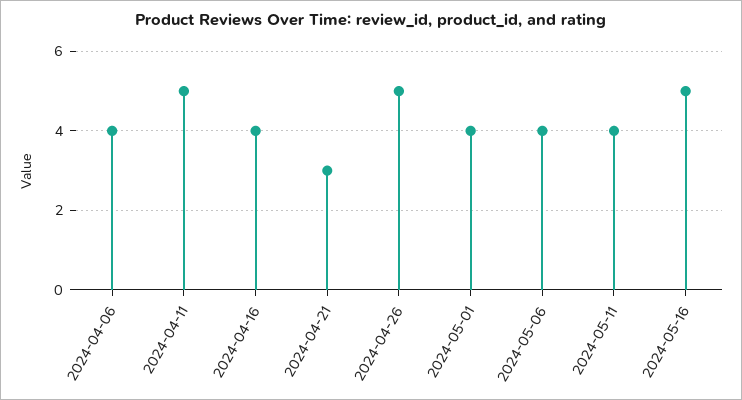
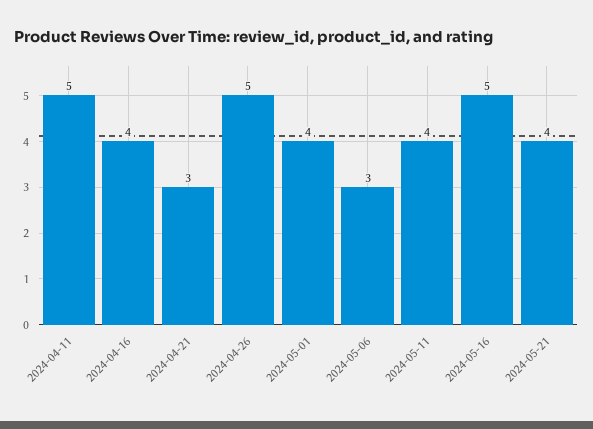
2024-04-06: 4 -> none
2024-05-06: 4 -> 3
2024-05-21: none -> 4

